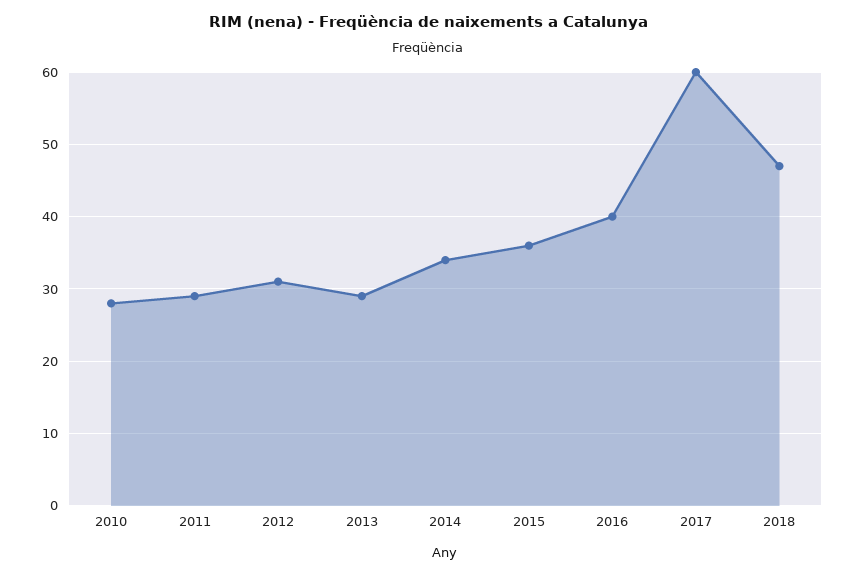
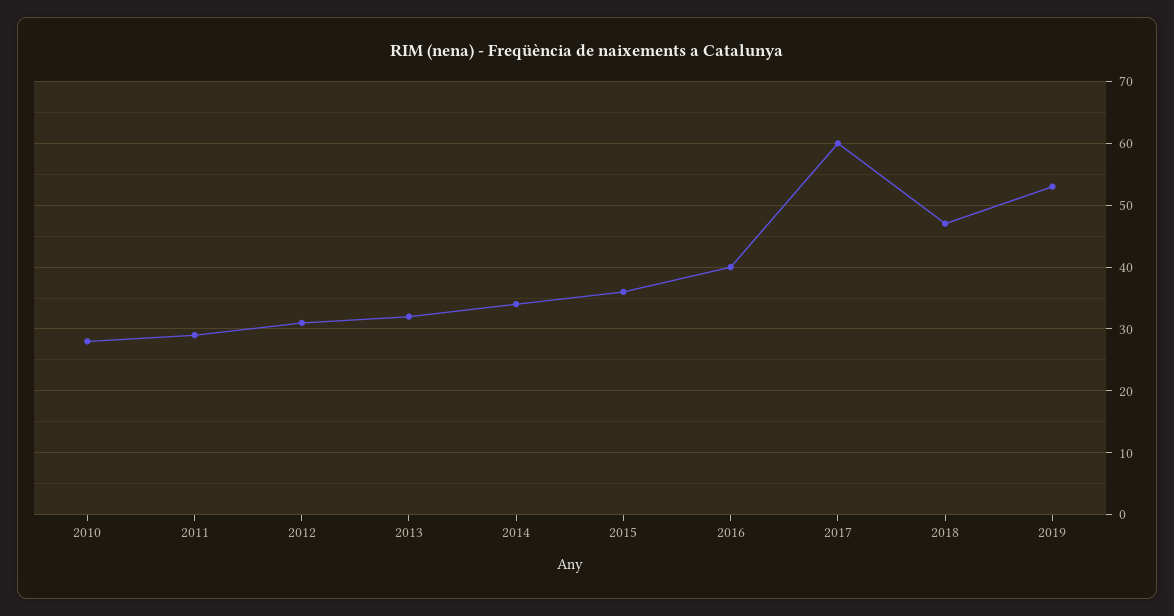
2013: 29 -> 32
2019: none -> 53

